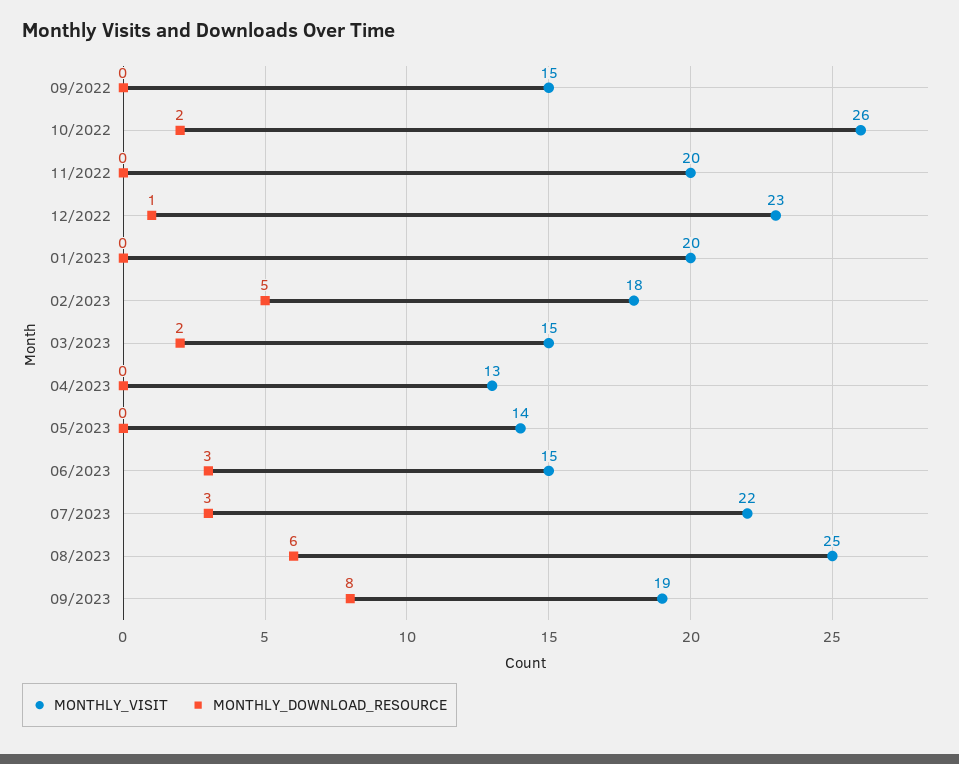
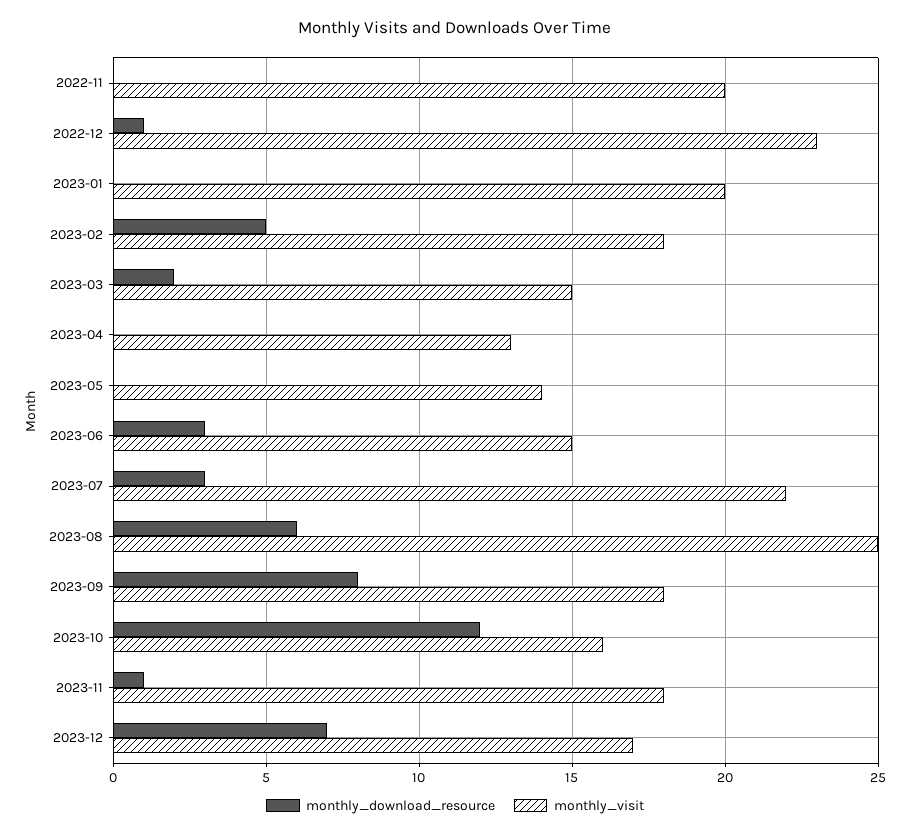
MONTHLY_VISIT, 09/2022: 15 -> none
MONTHLY_DOWNLOAD_RESOURCE, 09/2022: 0 -> none
MONTHLY_VISIT, 10/2022: 26 -> none
MONTHLY_DOWNLOAD_RESOURCE, 10/2022: 2 -> none
MONTHLY_VISIT, 09/2023: 19 -> 18
MONTHLY_DOWNLOAD_RESOURCE, 2023-10: none -> 12
MONTHLY_VISIT, 2023-10: none -> 16
MONTHLY_DOWNLOAD_RESOURCE, 2023-11: none -> 1
MONTHLY_VISIT, 2023-11: none -> 18
MONTHLY_DOWNLOAD_RESOURCE, 2023-12: none -> 7
MONTHLY_VISIT, 2023-12: none -> 17

